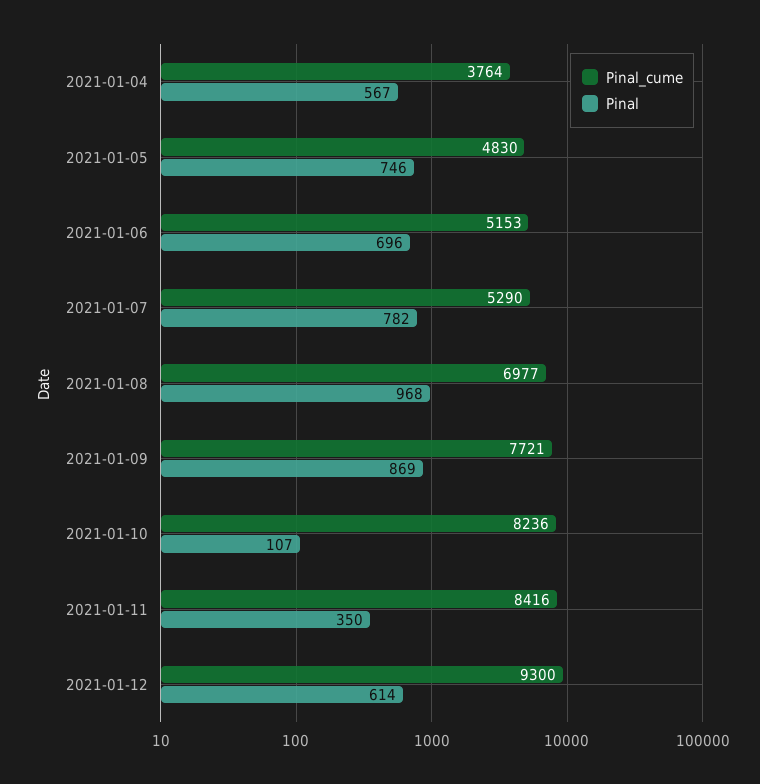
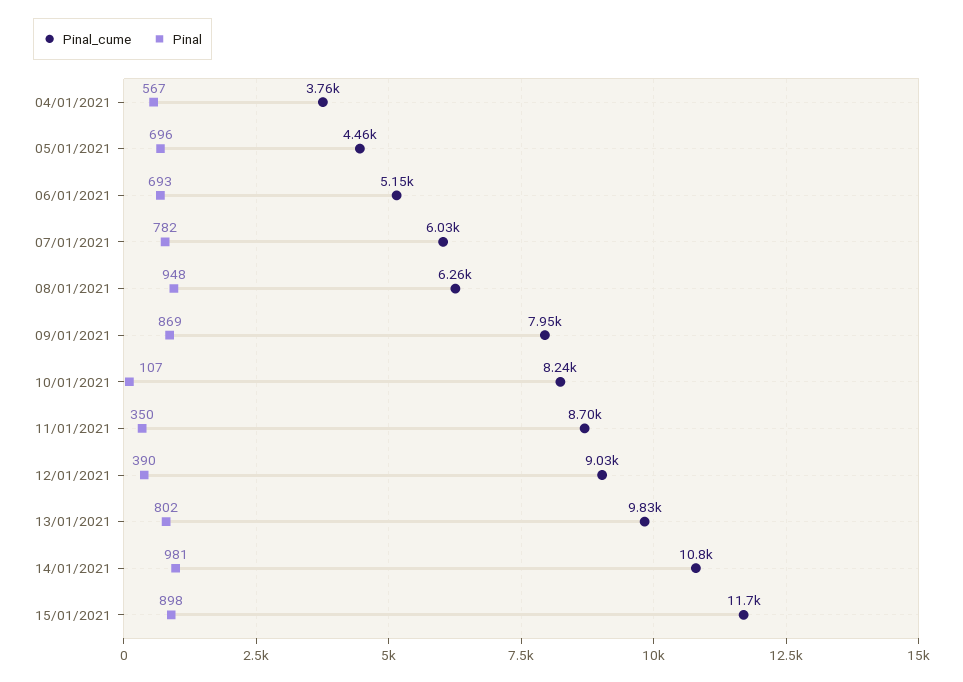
Pinal_cume, 2021-01-05: 4830 -> 4460
Pinal, 2021-01-05: 746 -> 696
Pinal, 2021-01-06: 696 -> 693
Pinal_cume, 2021-01-07: 5290 -> 6030
Pinal_cume, 2021-01-08: 6977 -> 6260
Pinal, 2021-01-08: 968 -> 948
Pinal_cume, 2021-01-09: 7721 -> 7950
Pinal_cume, 2021-01-11: 8416 -> 8700
Pinal_cume, 2021-01-12: 9300 -> 9030
Pinal, 2021-01-12: 614 -> 390
Pinal_cume, 13/01/2021: none -> 9830
Pinal, 13/01/2021: none -> 802
Pinal_cume, 14/01/2021: none -> 10800
Pinal, 14/01/2021: none -> 981
Pinal_cume, 15/01/2021: none -> 11700
Pinal, 15/01/2021: none -> 898

